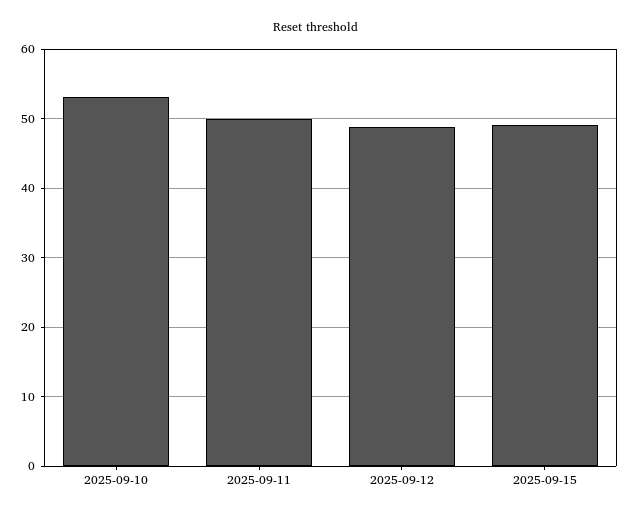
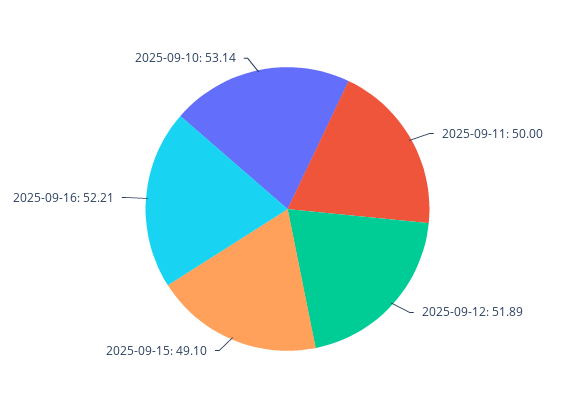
2025-09-12: 49 -> 51.89
2025-09-16: none -> 52.21

